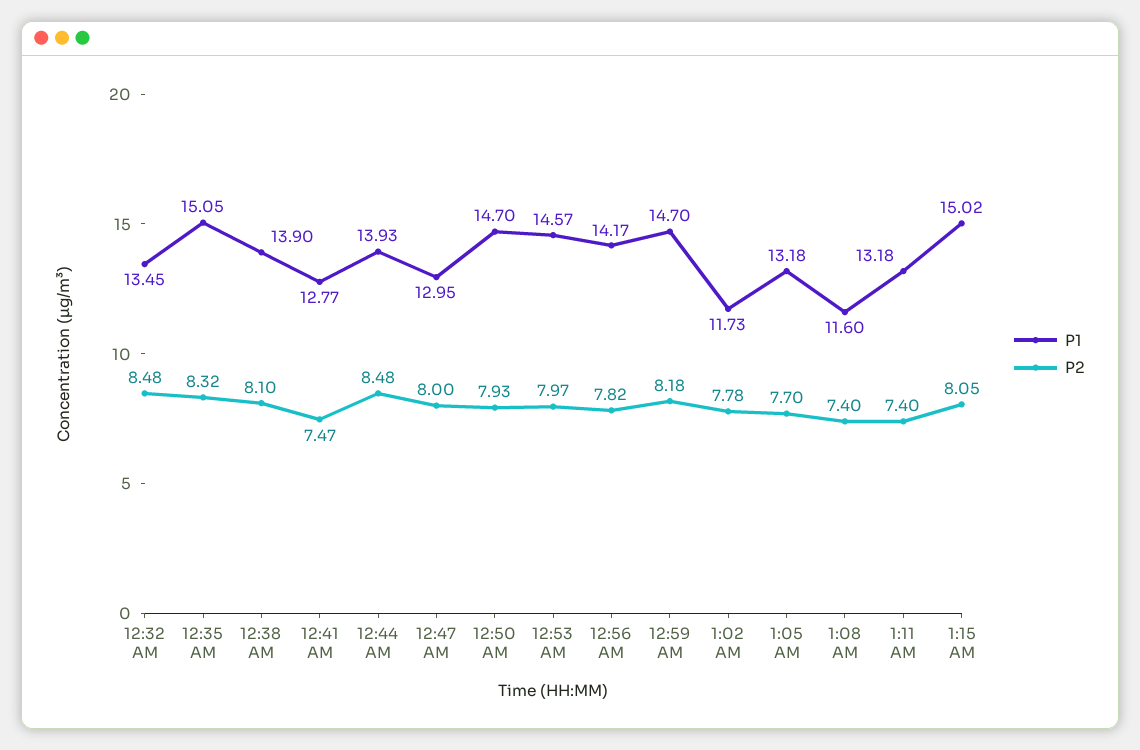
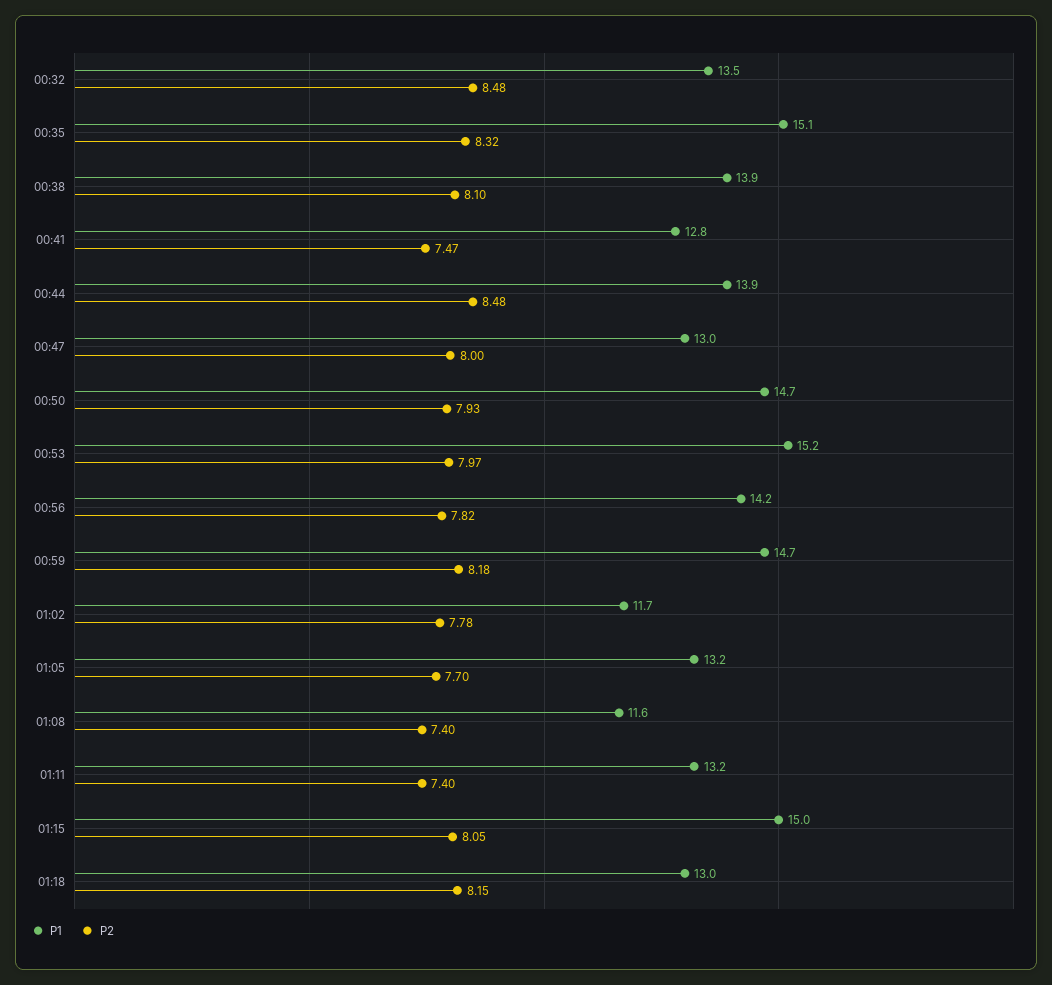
P1, 12:53 AM: 14.57 -> 15.2
P1, 01:18: none -> 13
P2, 01:18: none -> 8.15

